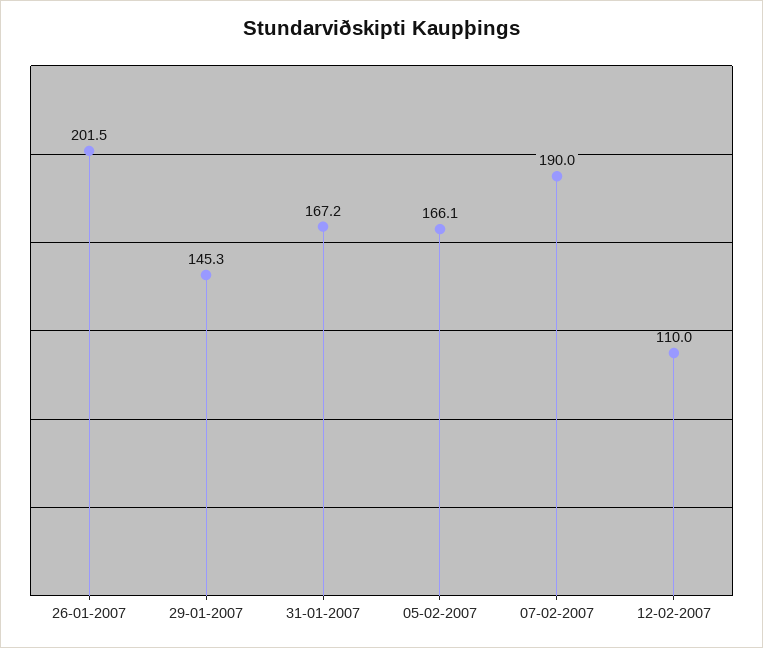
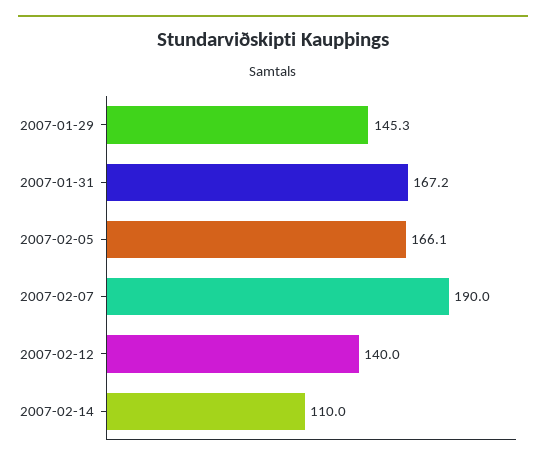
26-01-2007: 201.5 -> none
12-02-2007: 110 -> 140
2007-02-14: none -> 110

